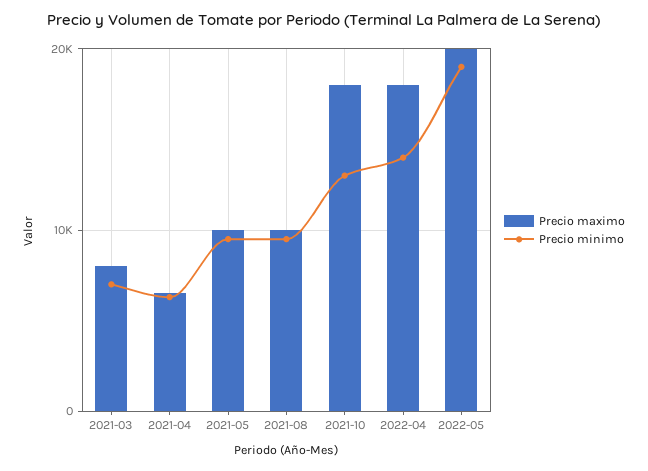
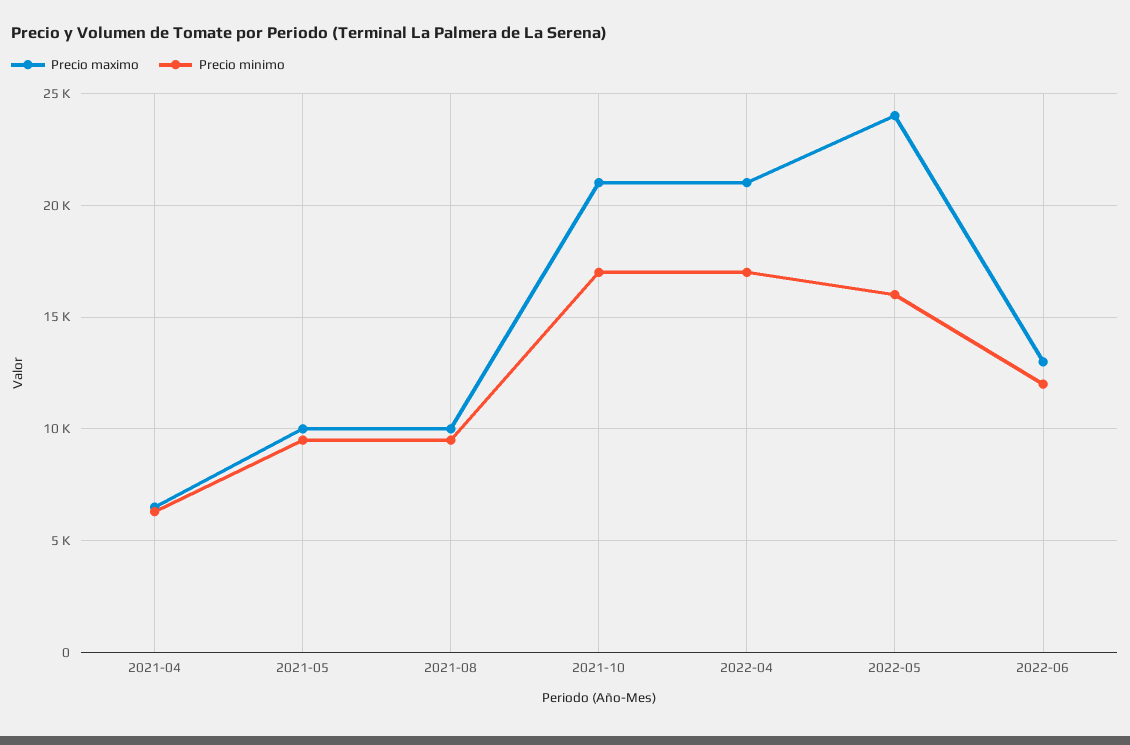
Precio maximo, 2021-03: 8000 -> none
Precio minimo, 2021-03: 7000 -> none
Precio maximo, 2021-10: 18000 -> 21000
Precio minimo, 2021-10: 13000 -> 17000
Precio maximo, 2022-04: 18000 -> 21000
Precio minimo, 2022-04: 14000 -> 17000
Precio maximo, 2022-05: 20000 -> 24000
Precio minimo, 2022-05: 19000 -> 16000
Precio maximo, 2022-06: none -> 13000
Precio minimo, 2022-06: none -> 12000

